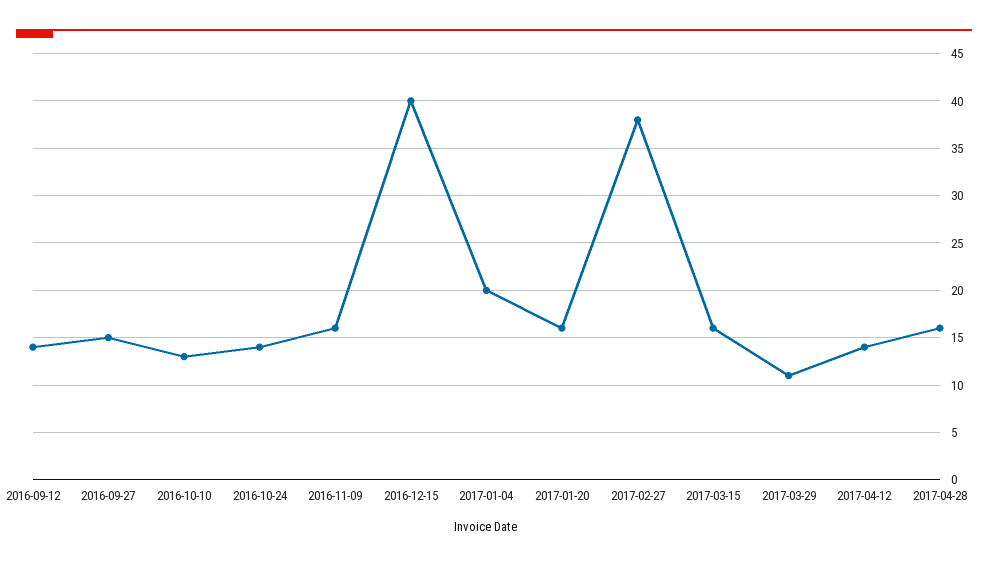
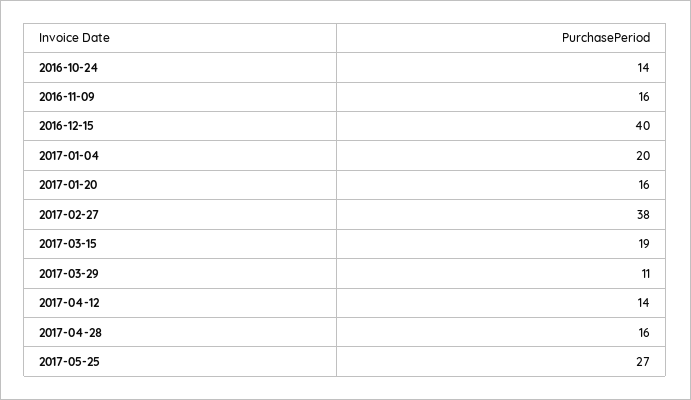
2016-09-12: 14 -> none
2016-09-27: 15 -> none
2016-10-10: 13 -> none
2017-03-15: 16 -> 19
2017-05-25: none -> 27

